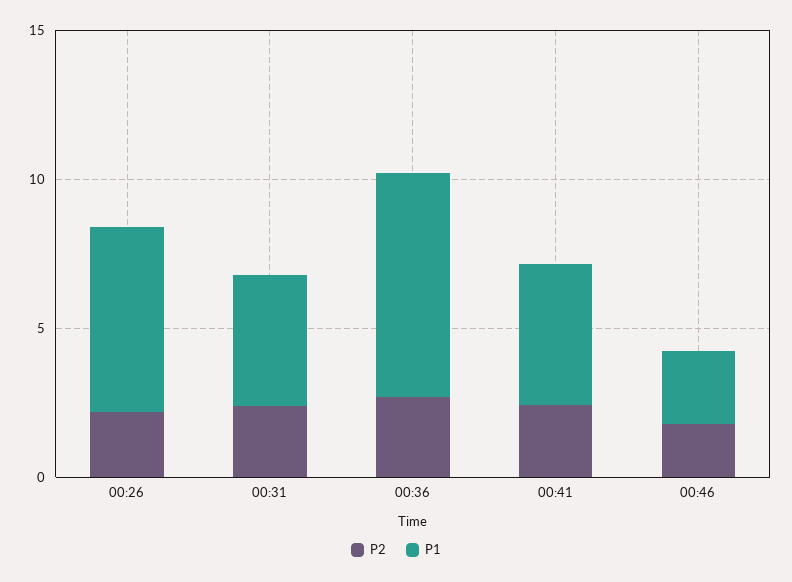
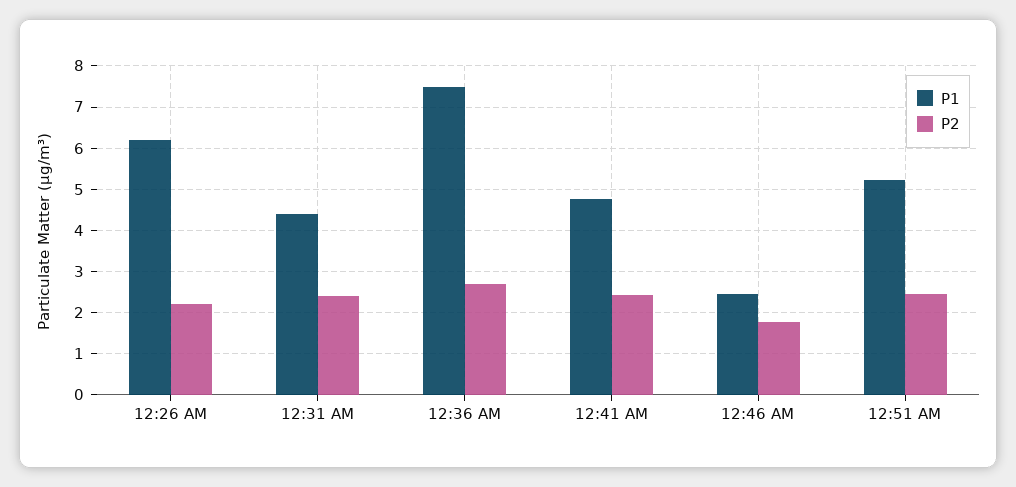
P1, 12:51 AM: none -> 5.2
P2, 12:51 AM: none -> 2.4

